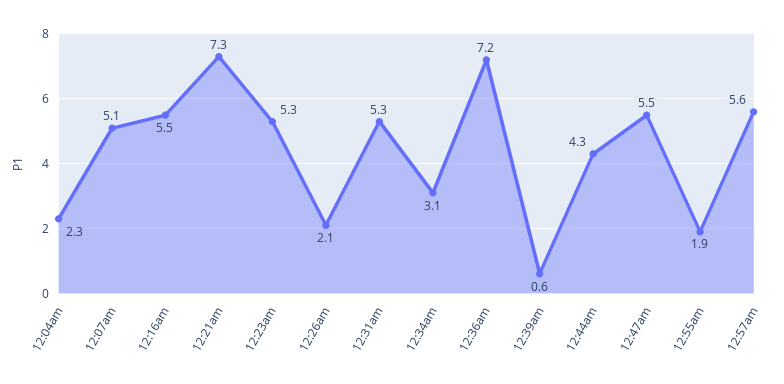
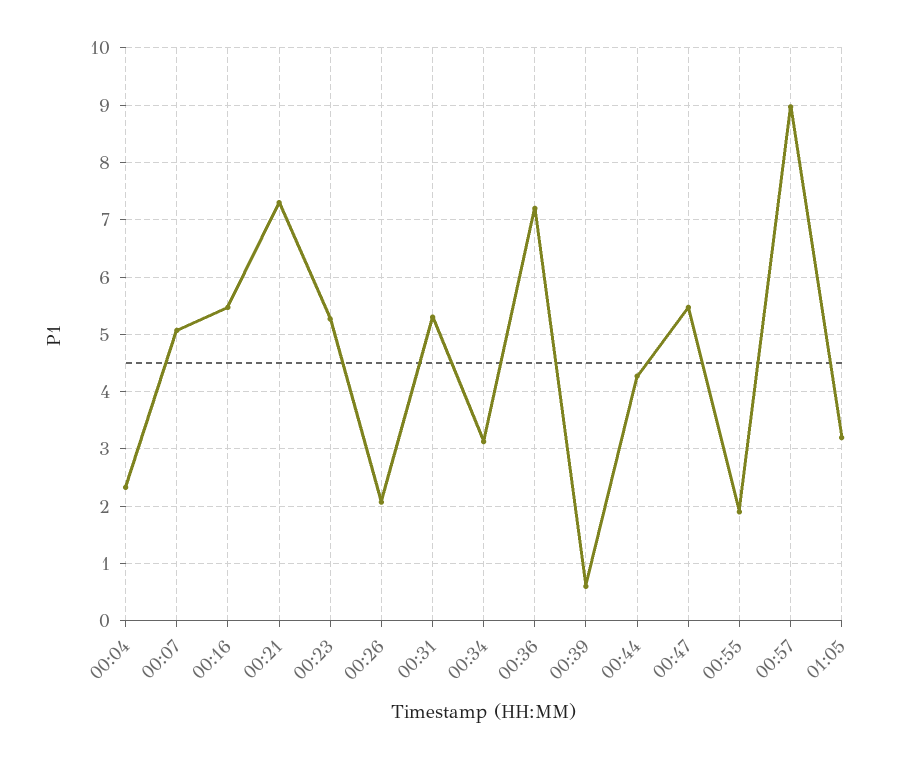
12:57am: 5.6 -> 9
01:05: none -> 3.2

